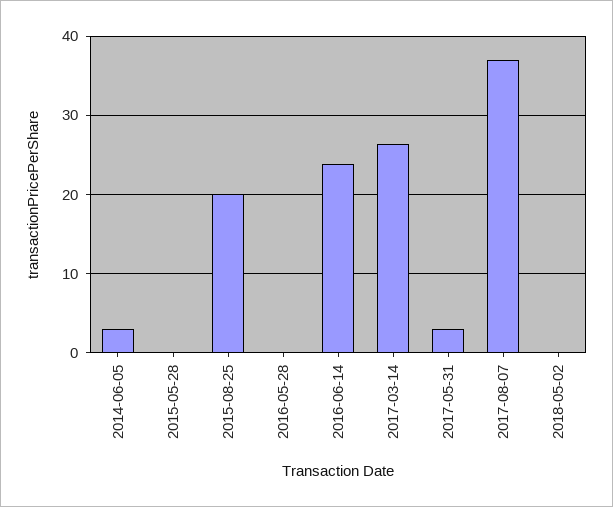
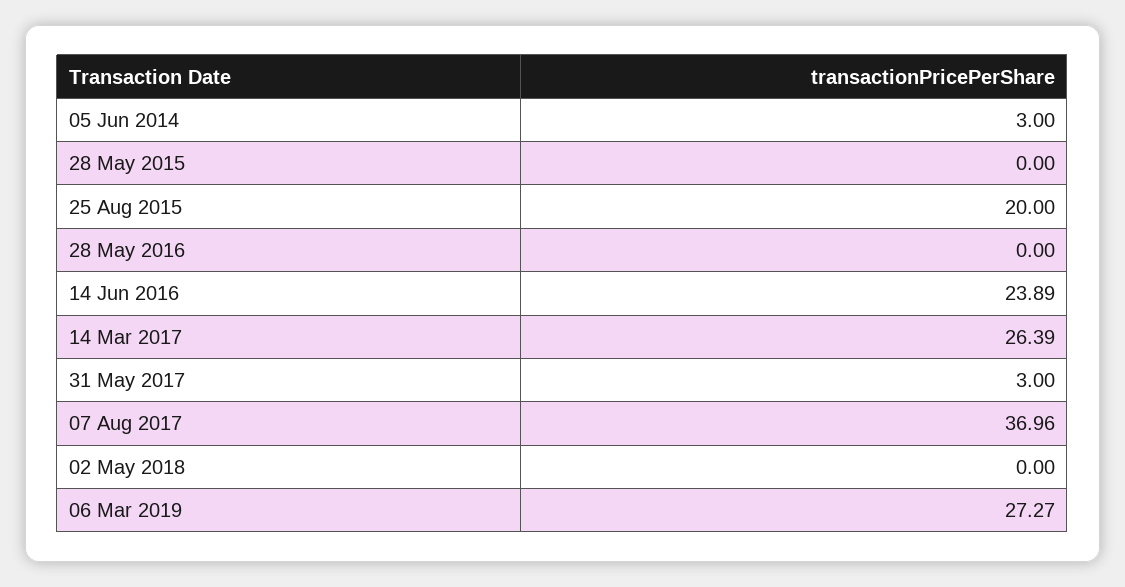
06 Mar 2019: none -> 27.27

